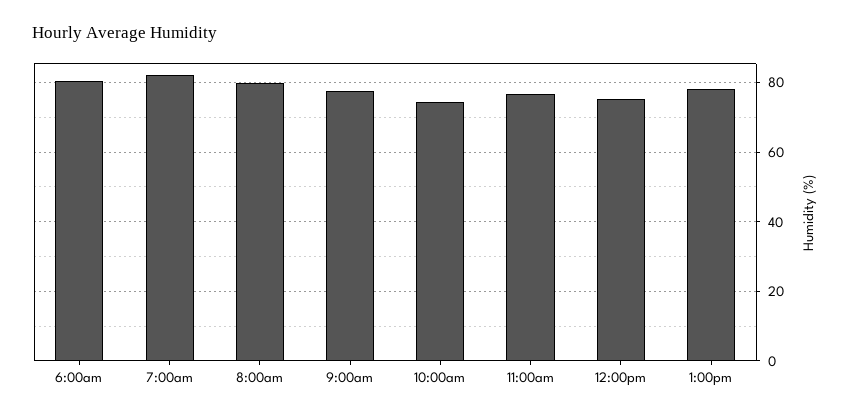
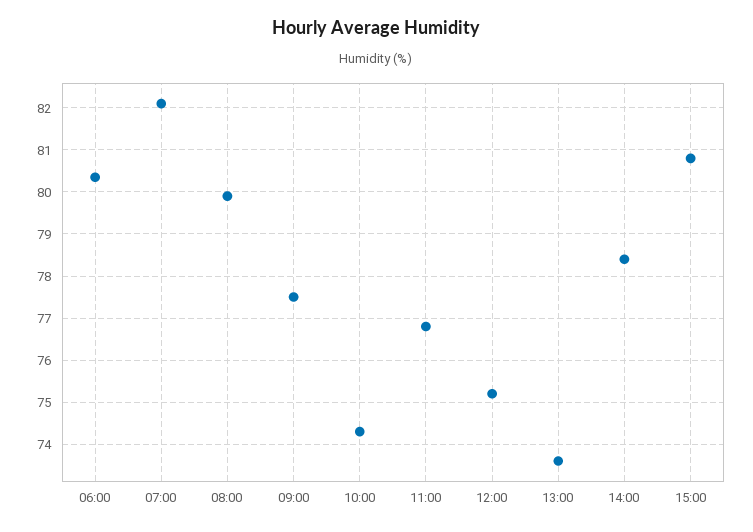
1:00pm: 78 -> 73.6
14:00: none -> 78.4
15:00: none -> 80.8

